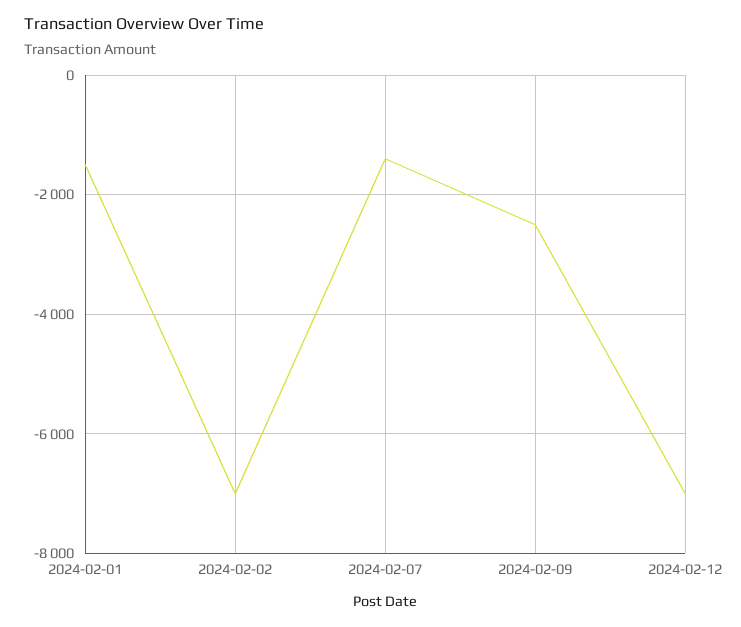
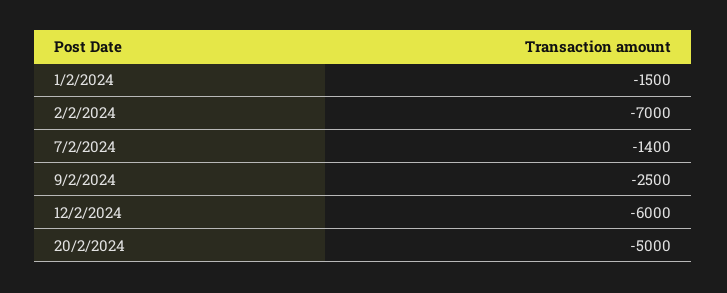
2024-02-12: -7000 -> -6000
20/2/2024: none -> -5000

